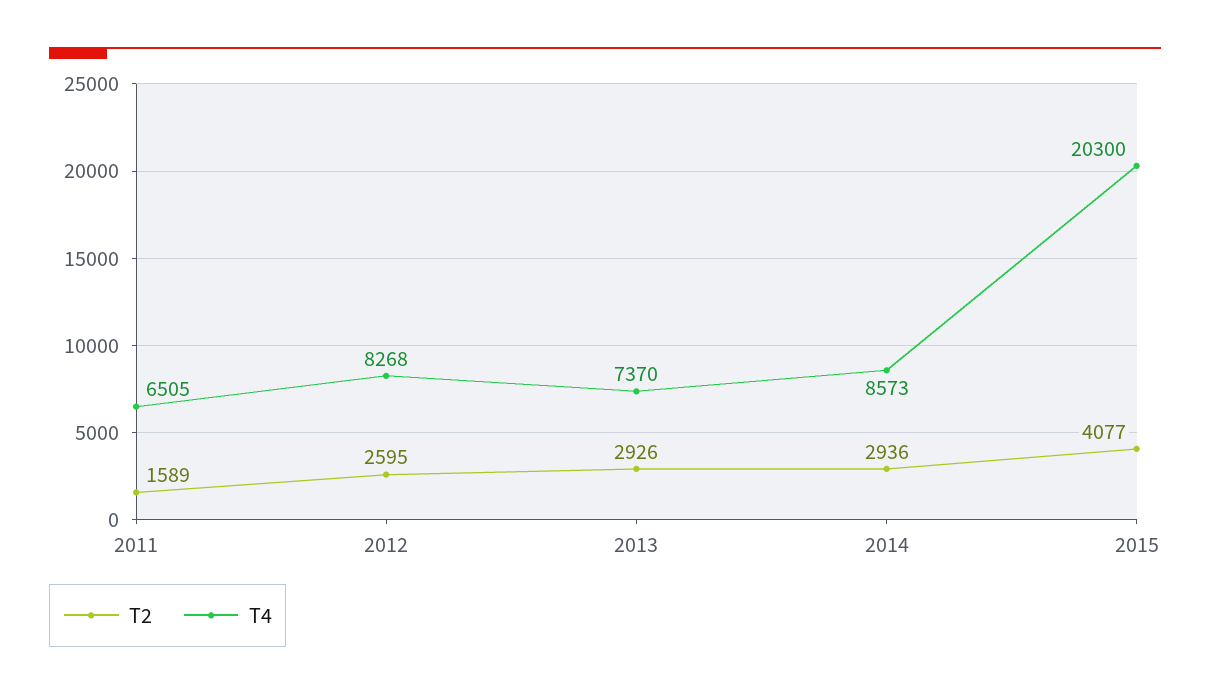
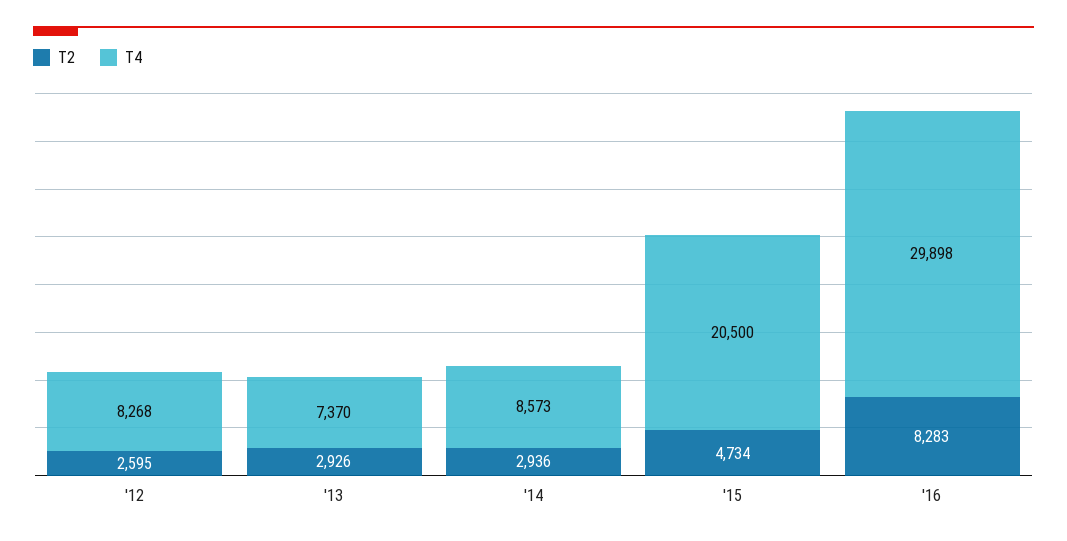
T2, 2011: 1589 -> none
T4, 2011: 6505 -> none
T2, 2015: 4077 -> 4734
T4, 2015: 20300 -> 20500
T2, '16: none -> 8283
T4, '16: none -> 29898

